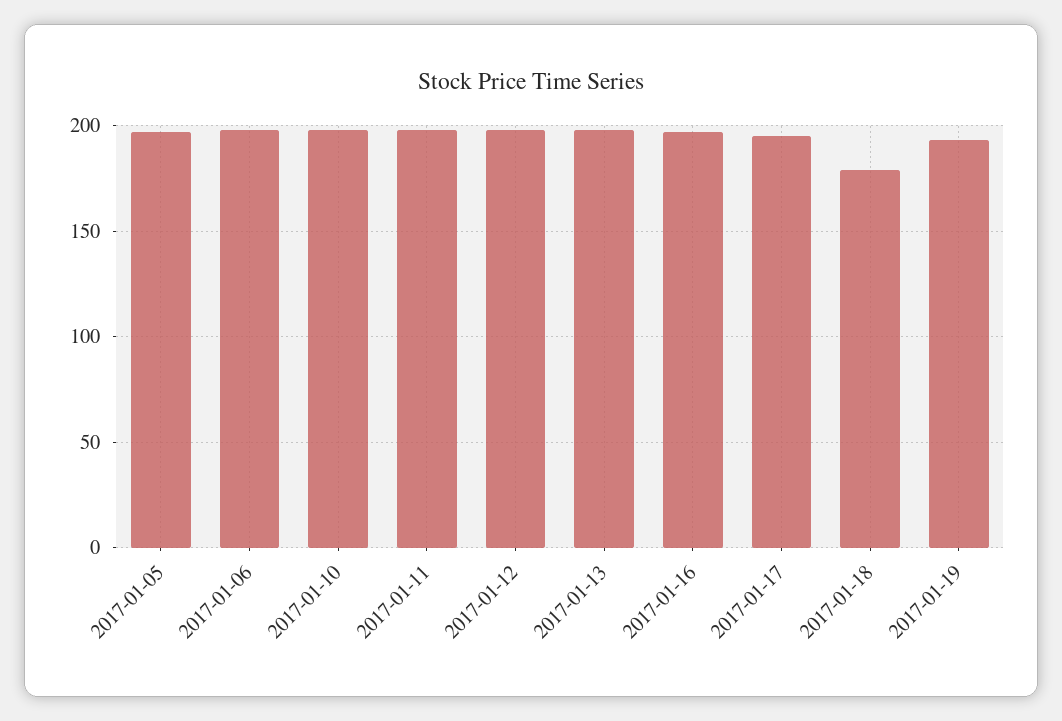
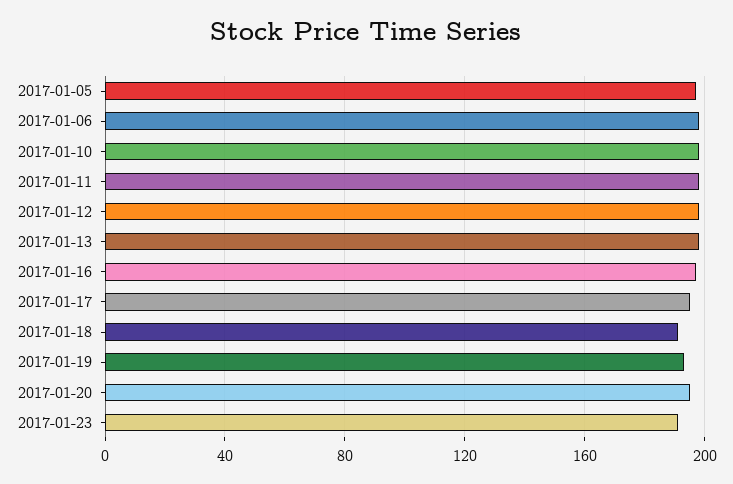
2017-01-18: 180 -> 190
2017-01-20: none -> 195
2017-01-23: none -> 190

